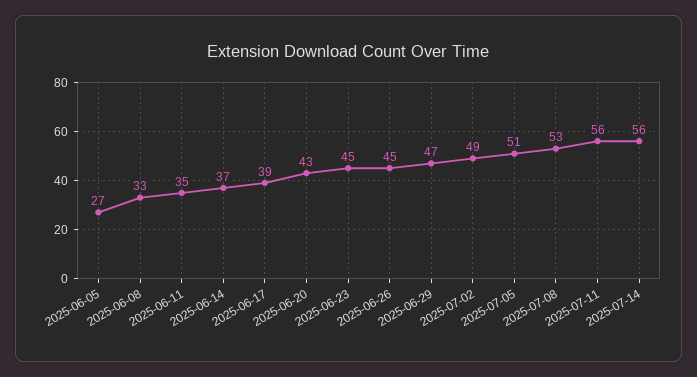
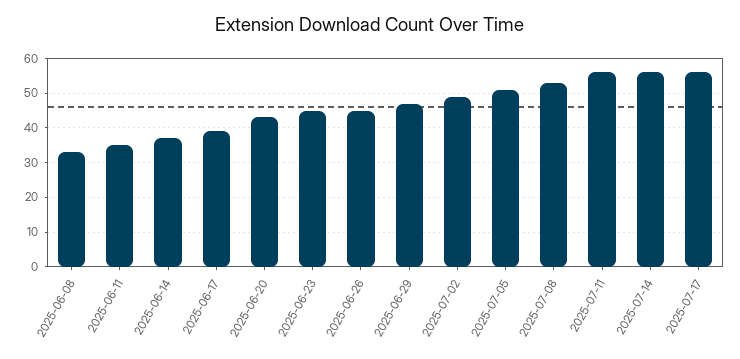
2025-06-05: 27 -> none
2025-07-17: none -> 55

